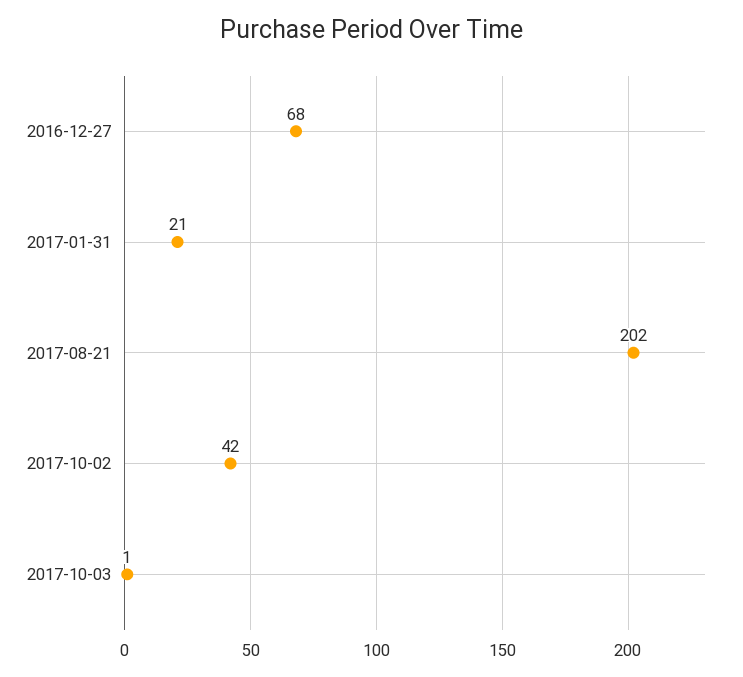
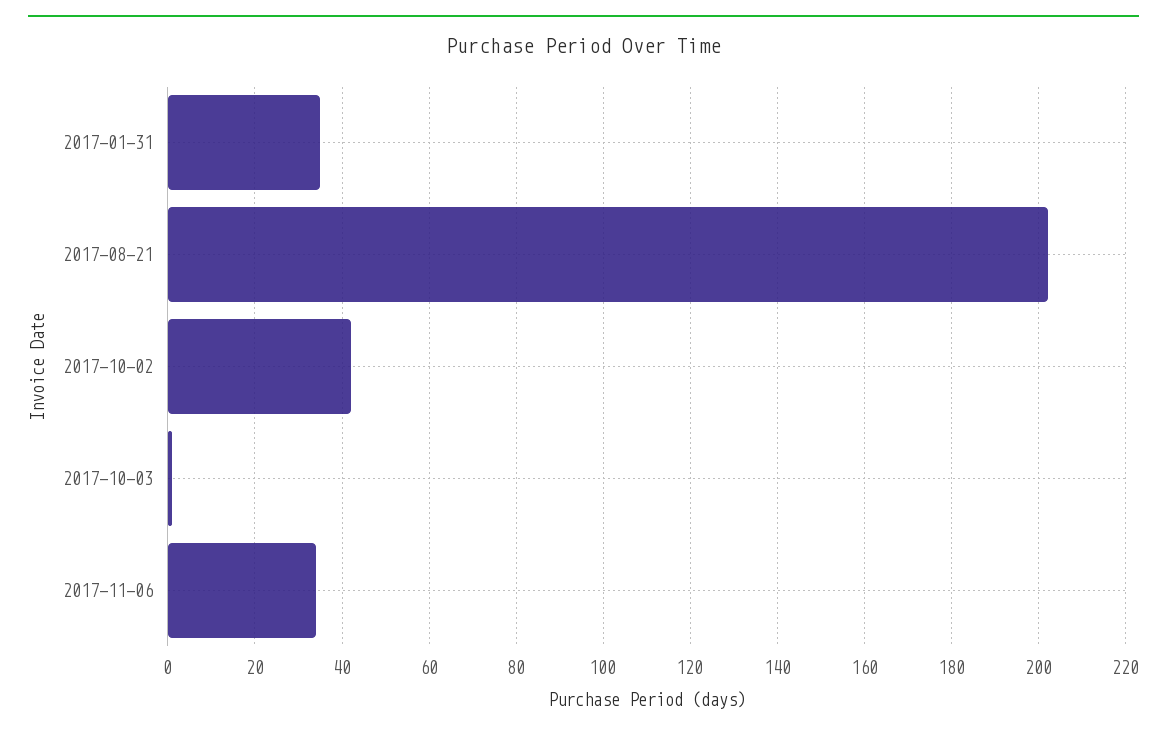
2016-12-27: 68 -> none
2017-01-31: 21 -> 35
2017-11-06: none -> 35

